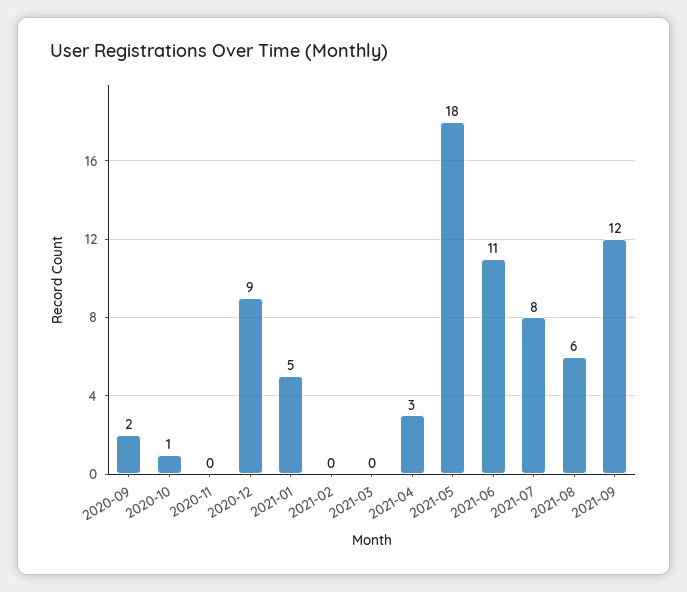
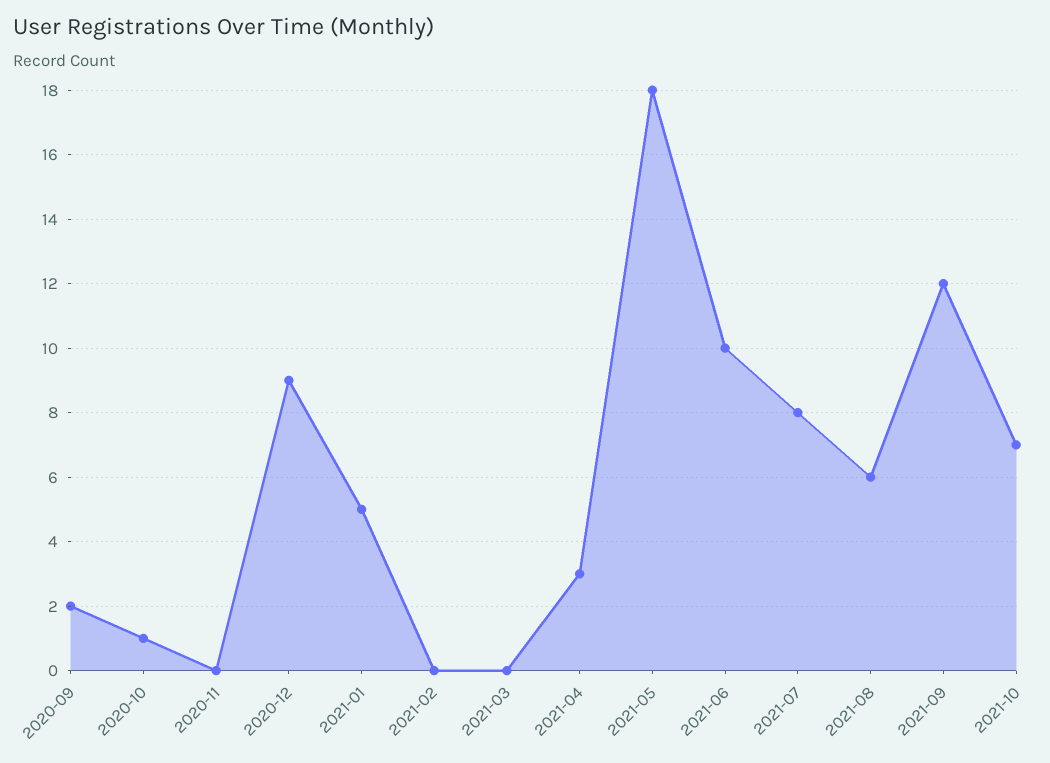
2021-06: 11 -> 10
2021-10: none -> 7

